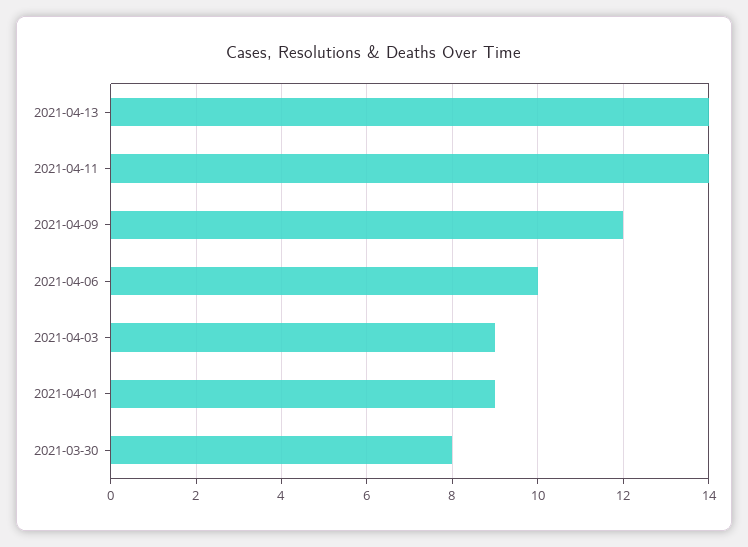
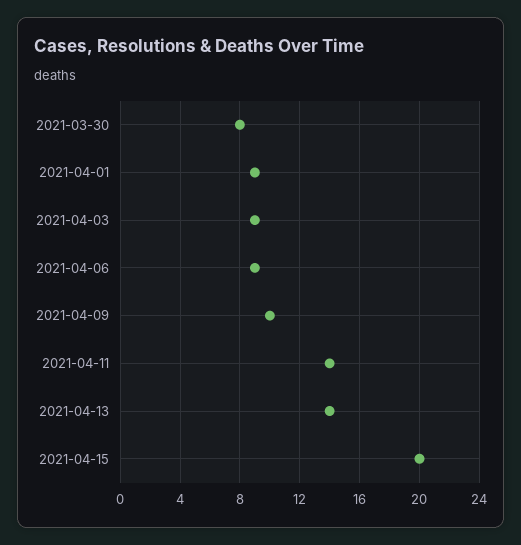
2021-04-09: 12 -> 10
2021-04-06: 10 -> 9
2021-04-15: none -> 20

